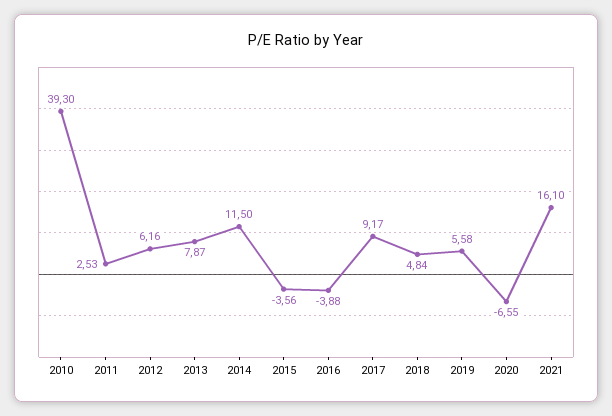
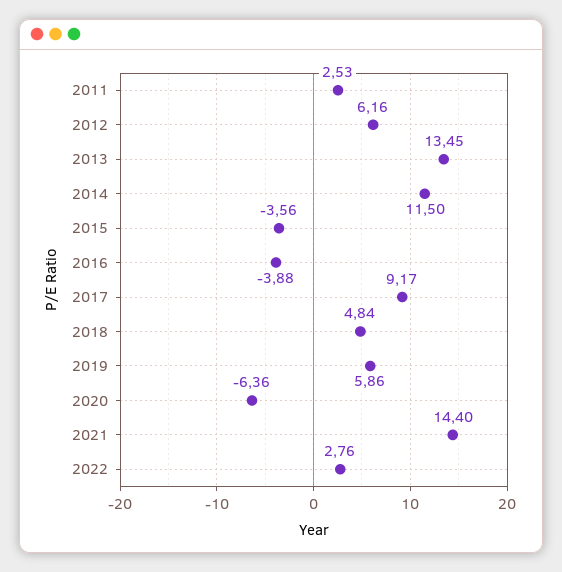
2010: 39.3 -> none
2013: 7.87 -> 13.45
2019: 5.58 -> 5.86
2020: -6.55 -> -6.36
2021: 16.1 -> 14.4
2022: none -> 2.76

